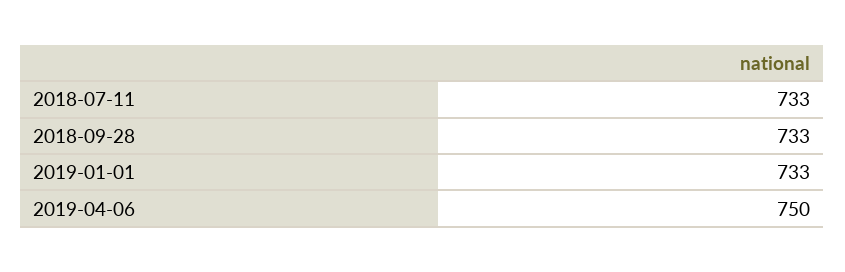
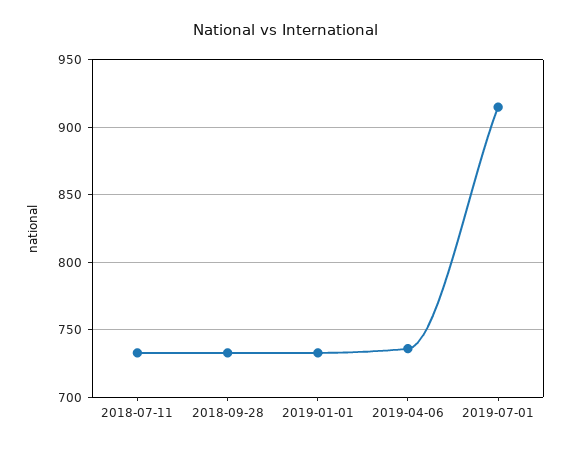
2019-04-06: 750 -> 735
2019-07-01: none -> 915

